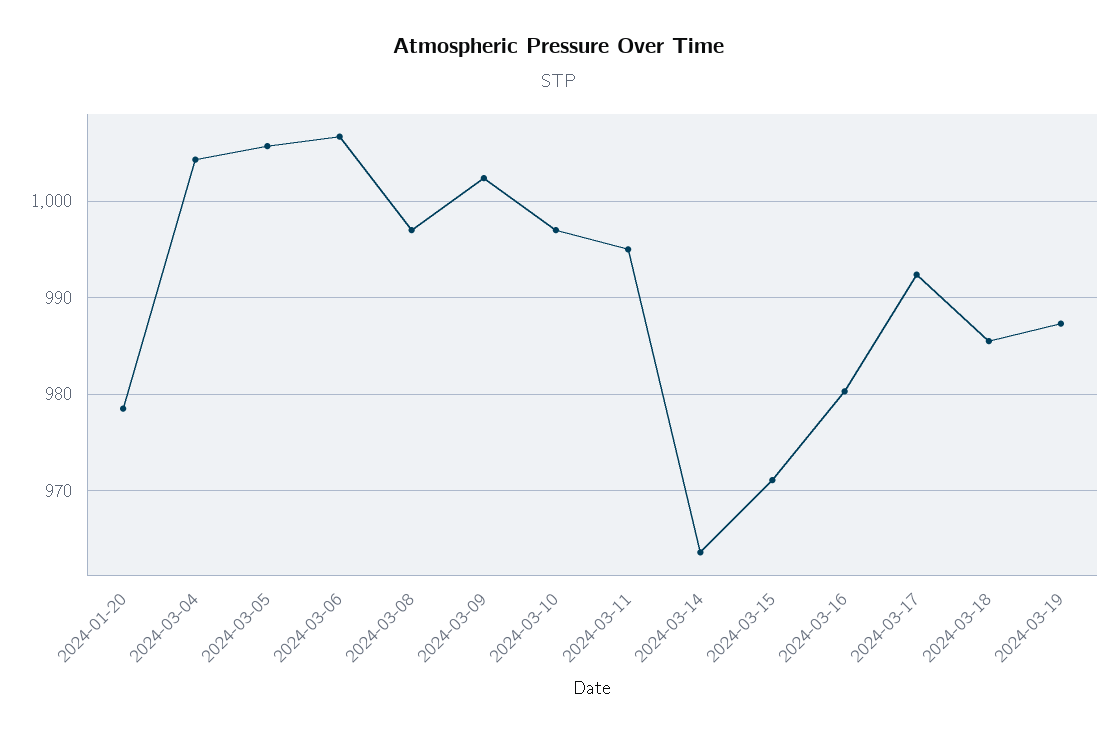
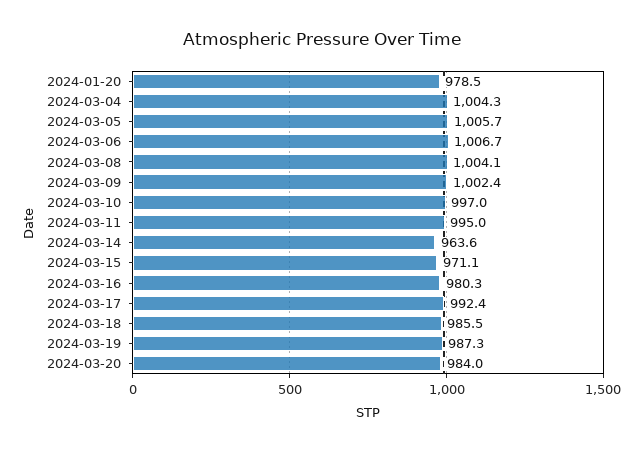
2024-03-08: 997 -> 1004.1
2024-03-20: none -> 984

